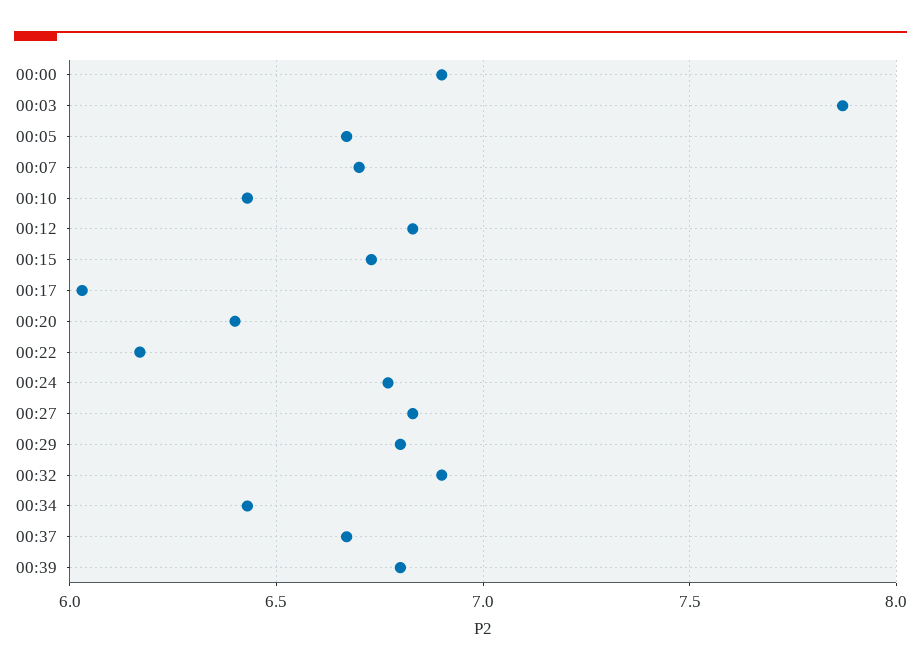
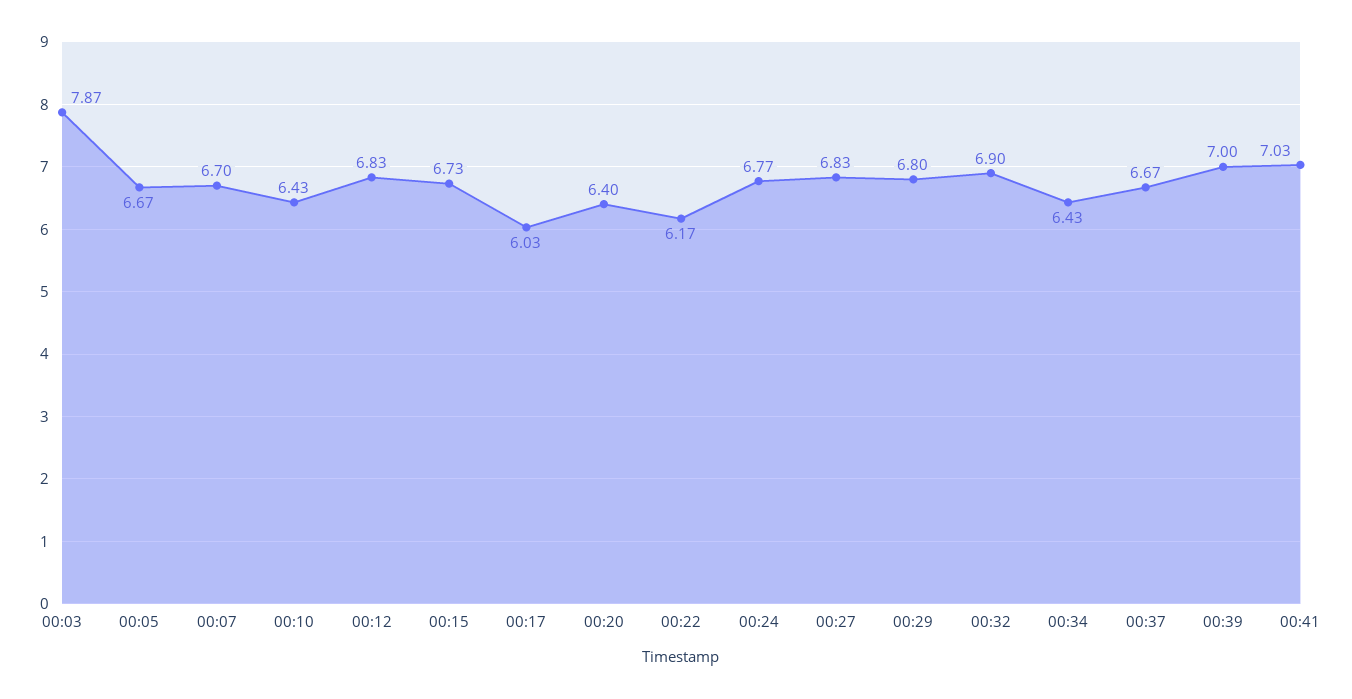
00:00: 6.9 -> none
00:39: 6.8 -> 7
00:41: none -> 7.03

